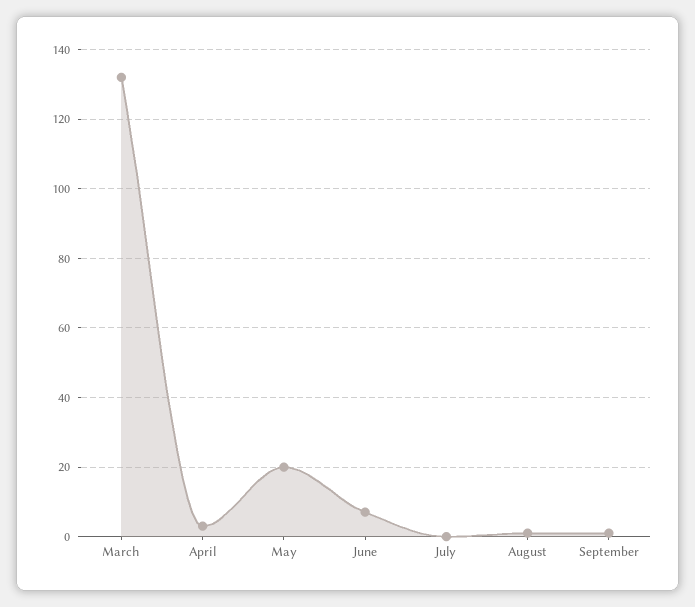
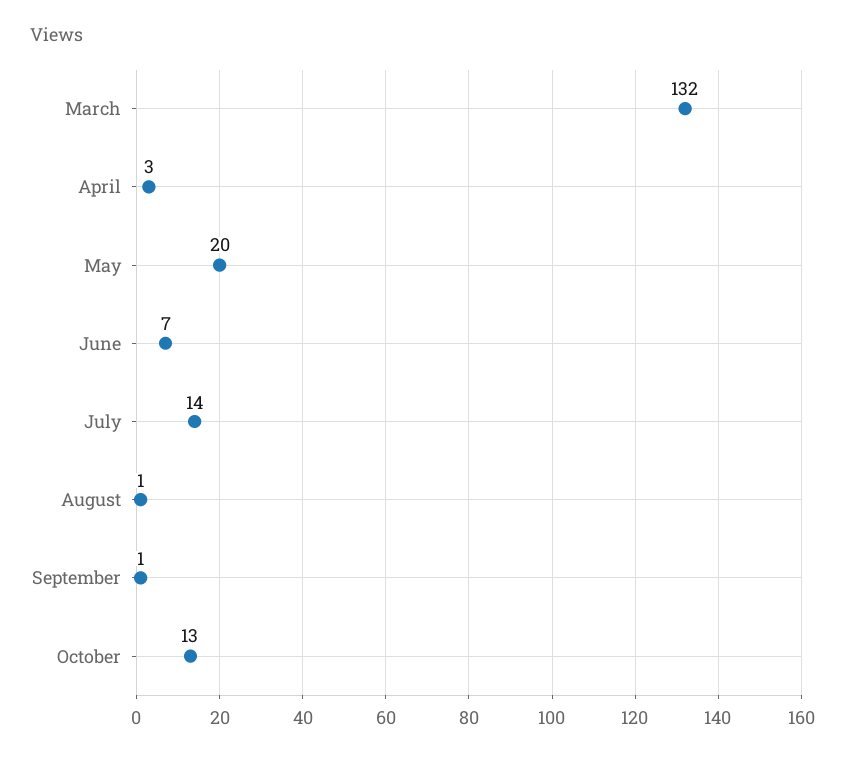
July: 0 -> 14
October: none -> 13

